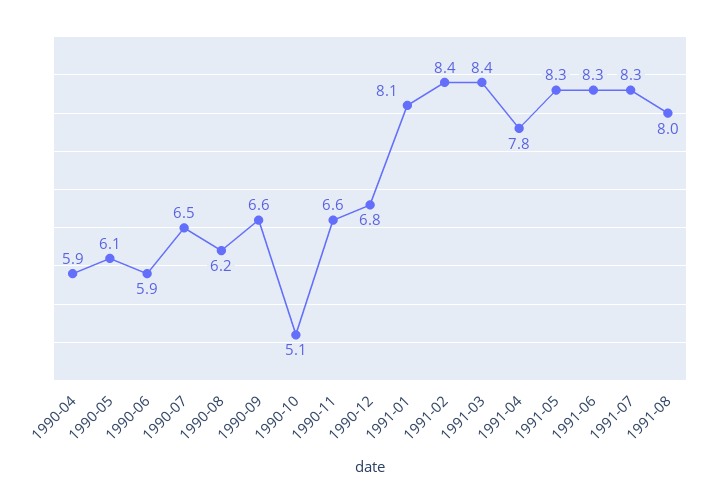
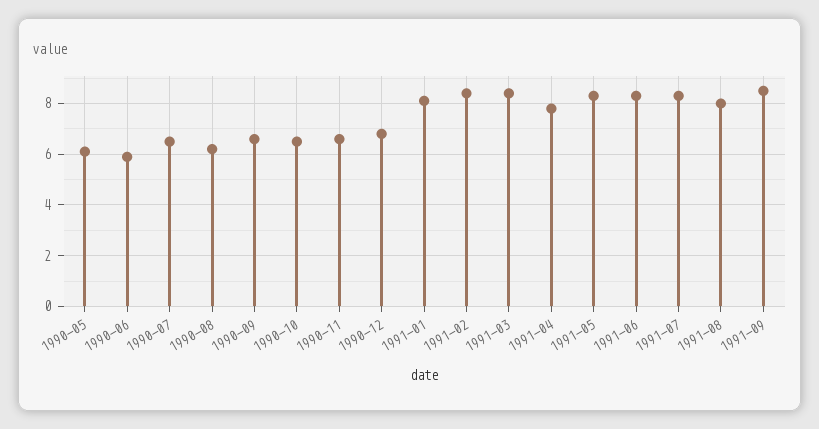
1990-04: 5.9 -> none
1990-10: 5.1 -> 6.5
1991-09: none -> 8.5

